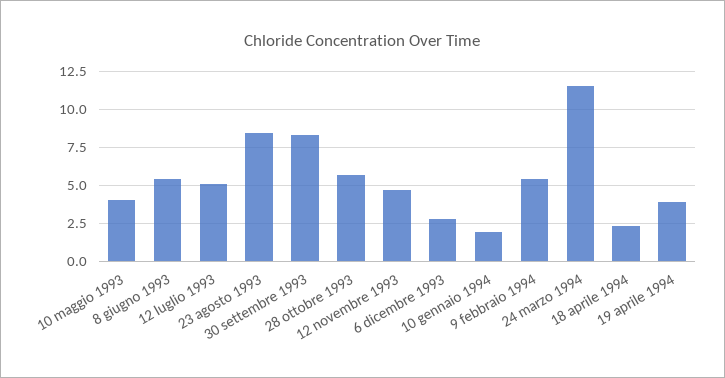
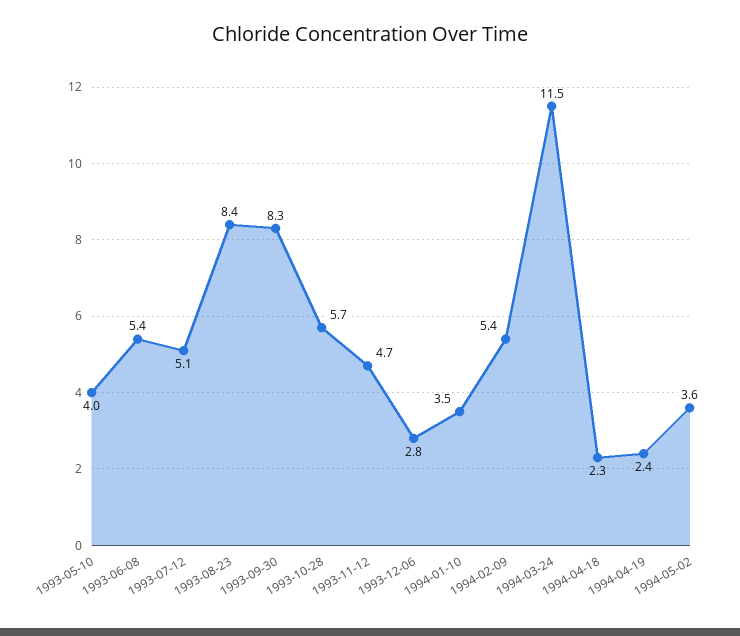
10 gennaio 1994: 2 -> 3.5
19 aprile 1994: 4 -> 2.4
1994-05-02: none -> 3.6

